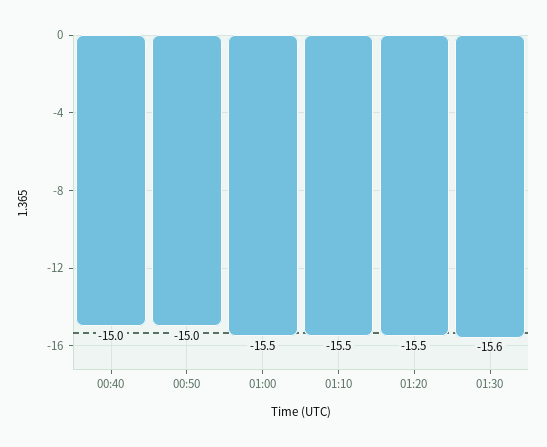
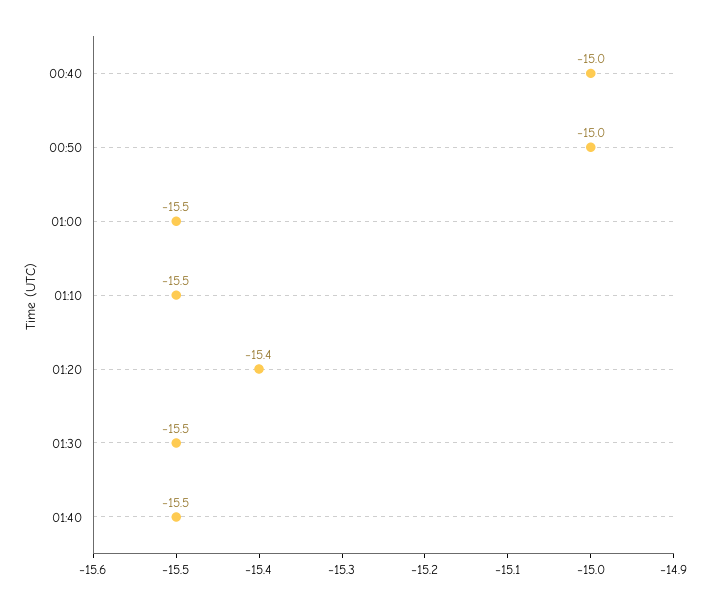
01:20: -15.5 -> -15.4
01:30: -15.6 -> -15.5
01:40: none -> -15.5

